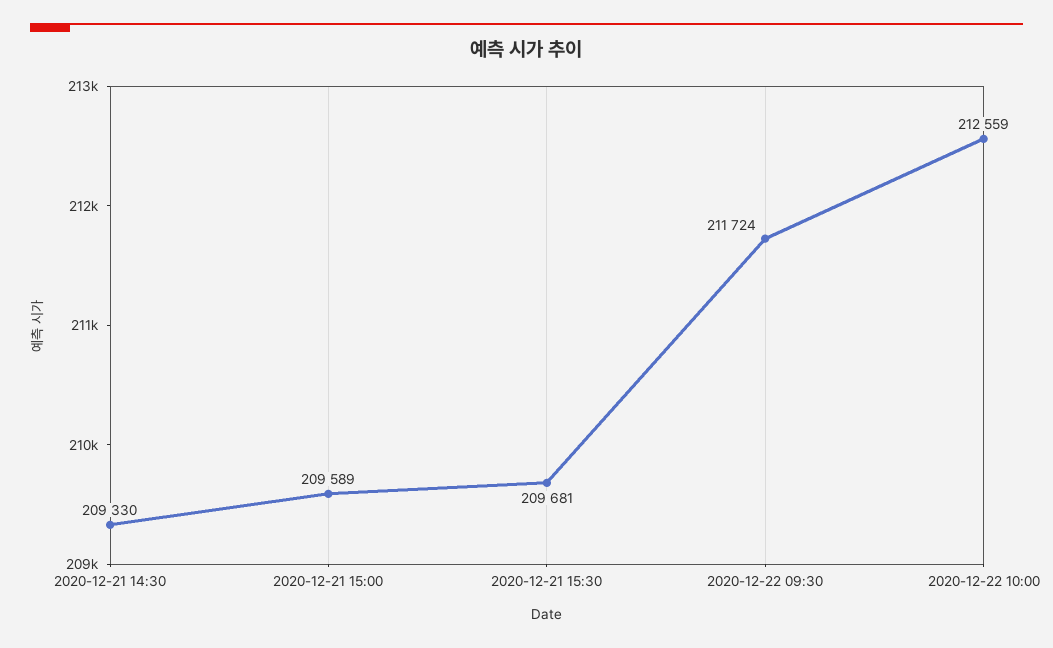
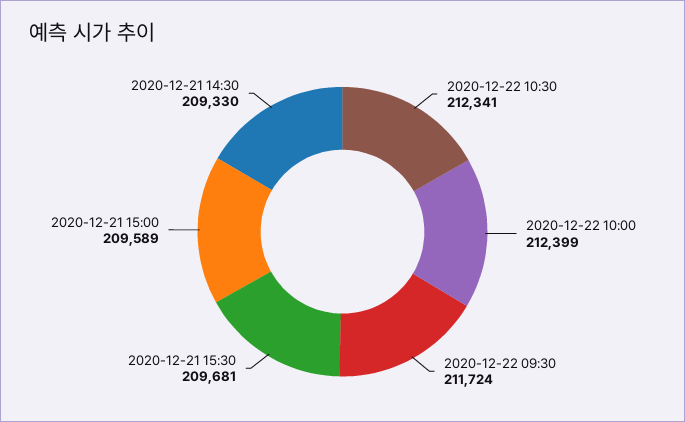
2020-12-22 10:00: 212559 -> 212399
2020-12-22 10:30: none -> 212341

